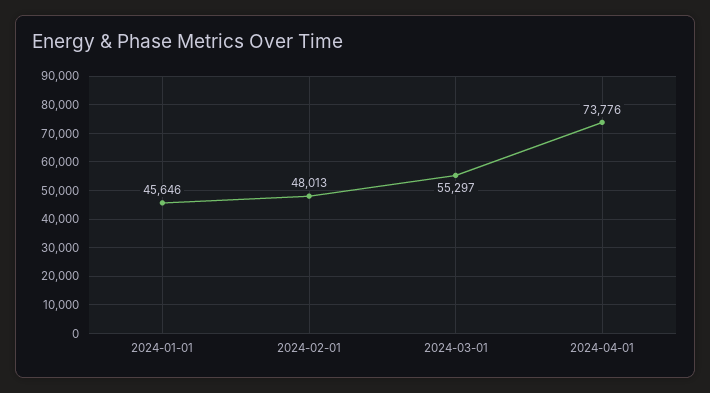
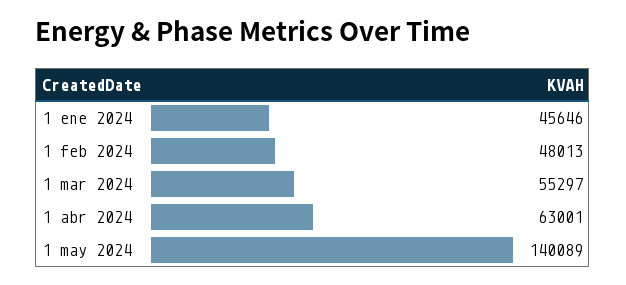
2024-04-01: 73776 -> 63001
1 may 2024: none -> 140089

